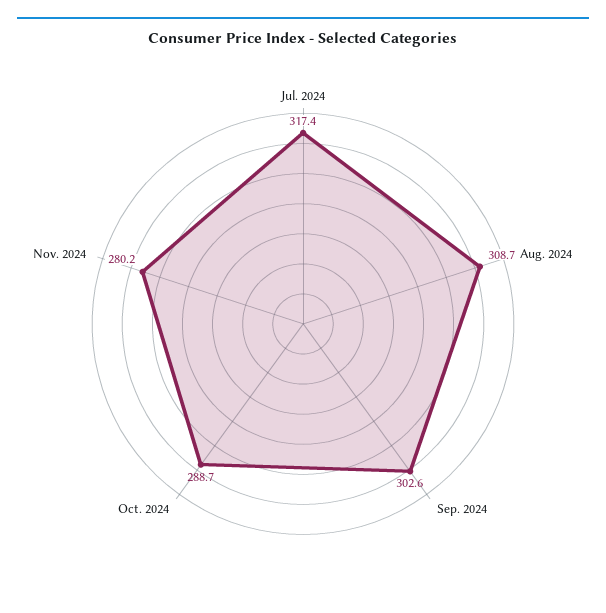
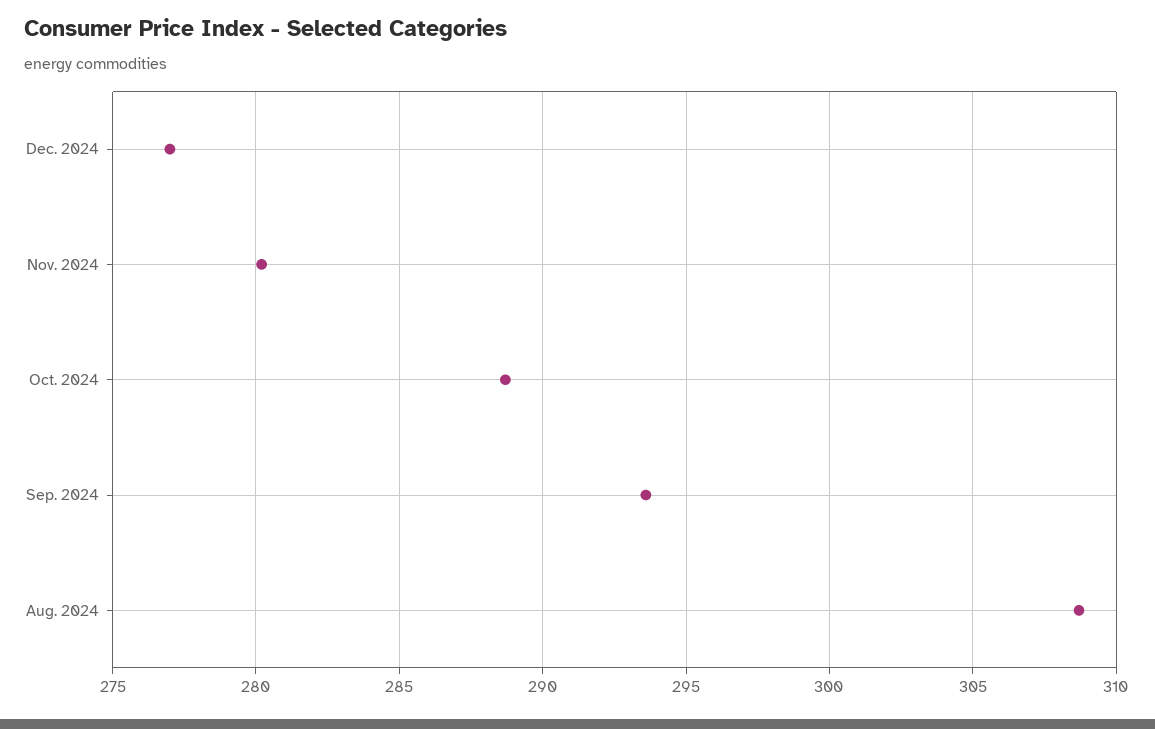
Jul. 2024: 317.4 -> none
Sep. 2024: 302.6 -> 293.5
Dec. 2024: none -> 277

